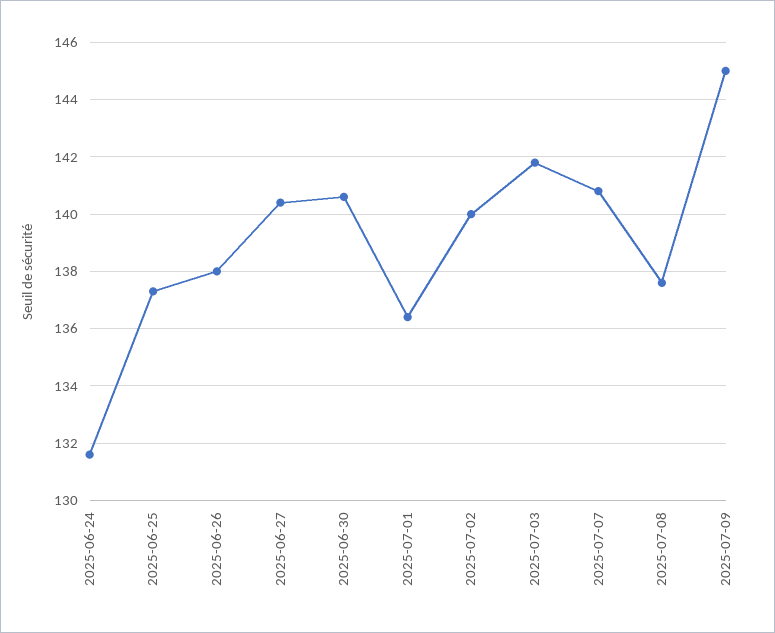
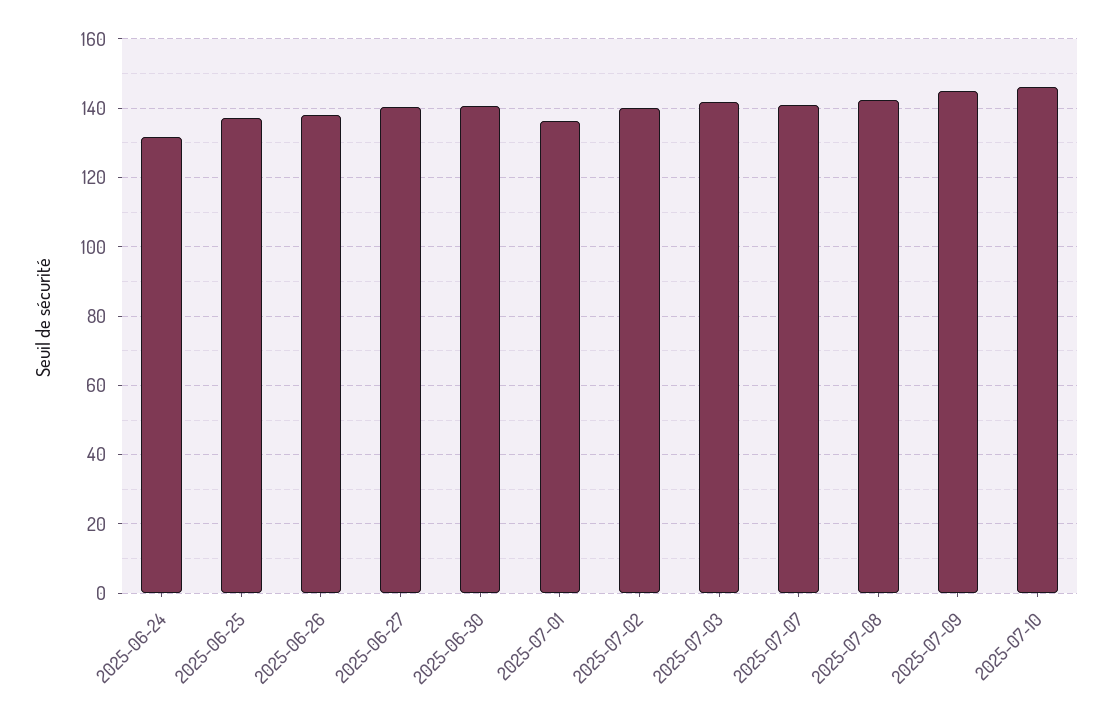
2025-07-08: 137.5 -> 142
2025-07-10: none -> 146

